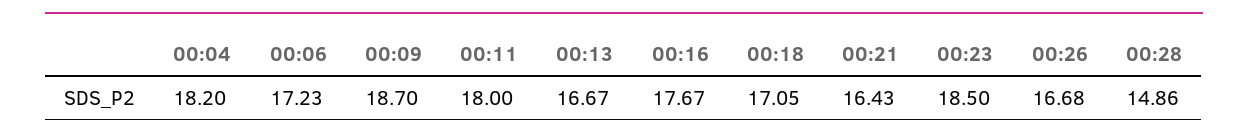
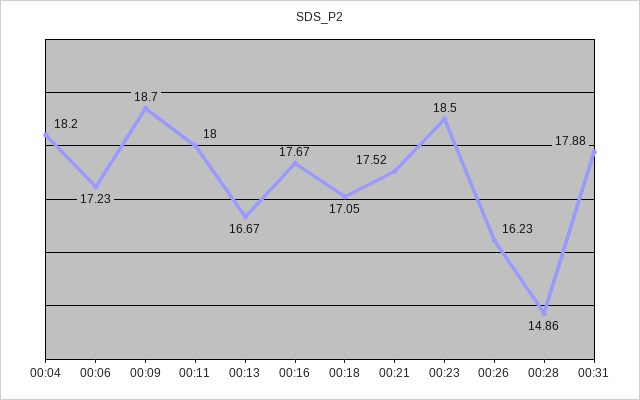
00:21: 16.43 -> 17.52
00:26: 16.68 -> 16.23
00:31: none -> 17.88

